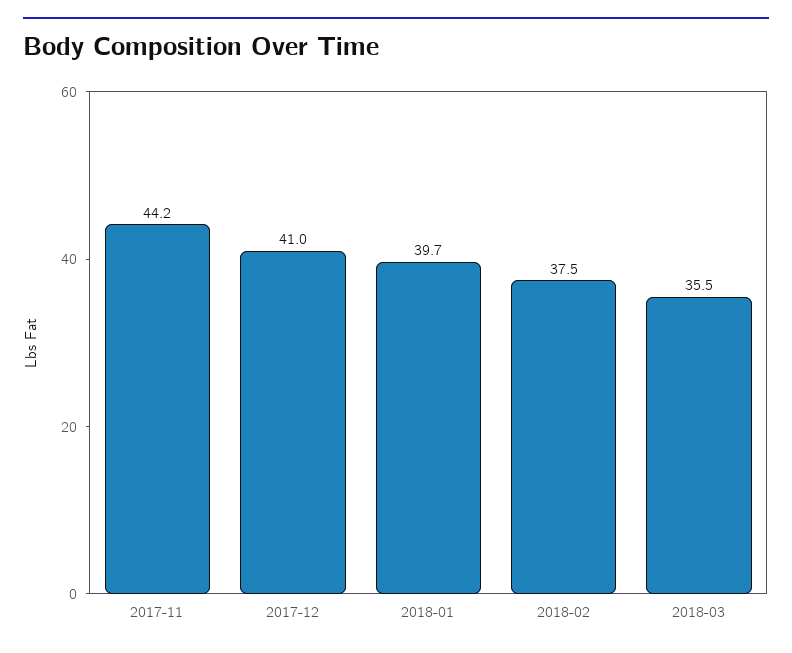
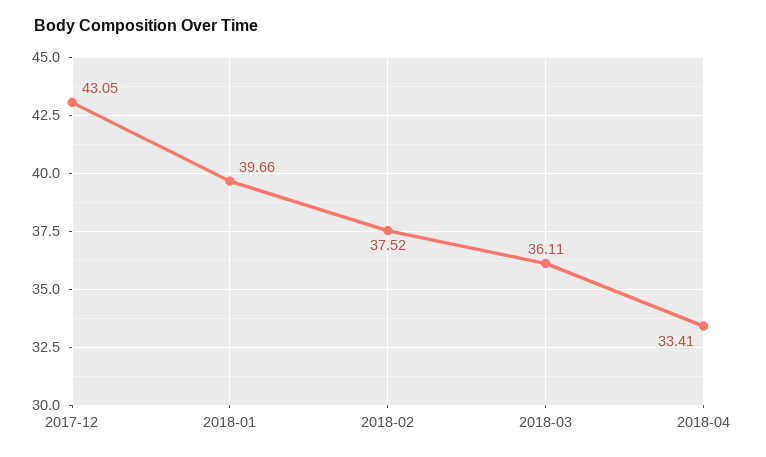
2017-11: 44.2 -> none
2017-12: 41 -> 43.05
2018-03: 35.5 -> 36.11
2018-04: none -> 33.41

